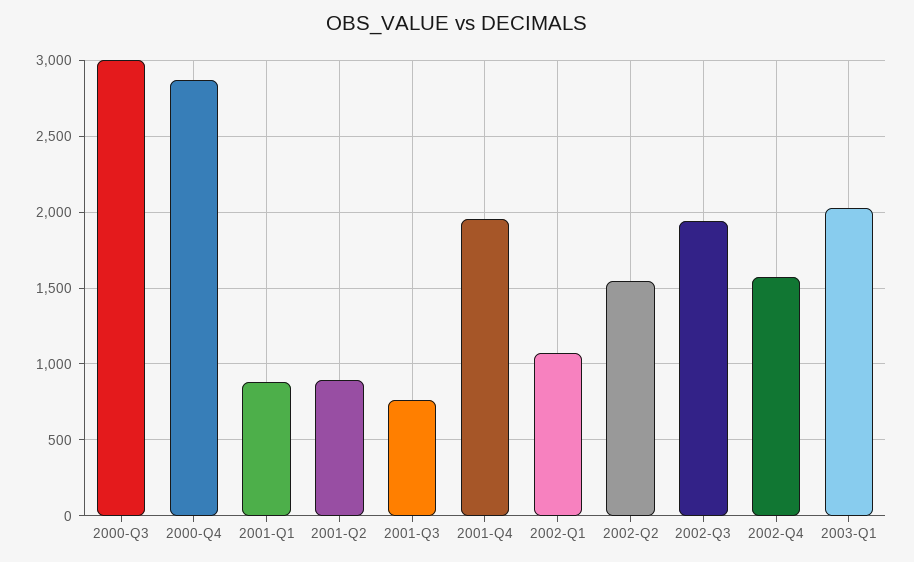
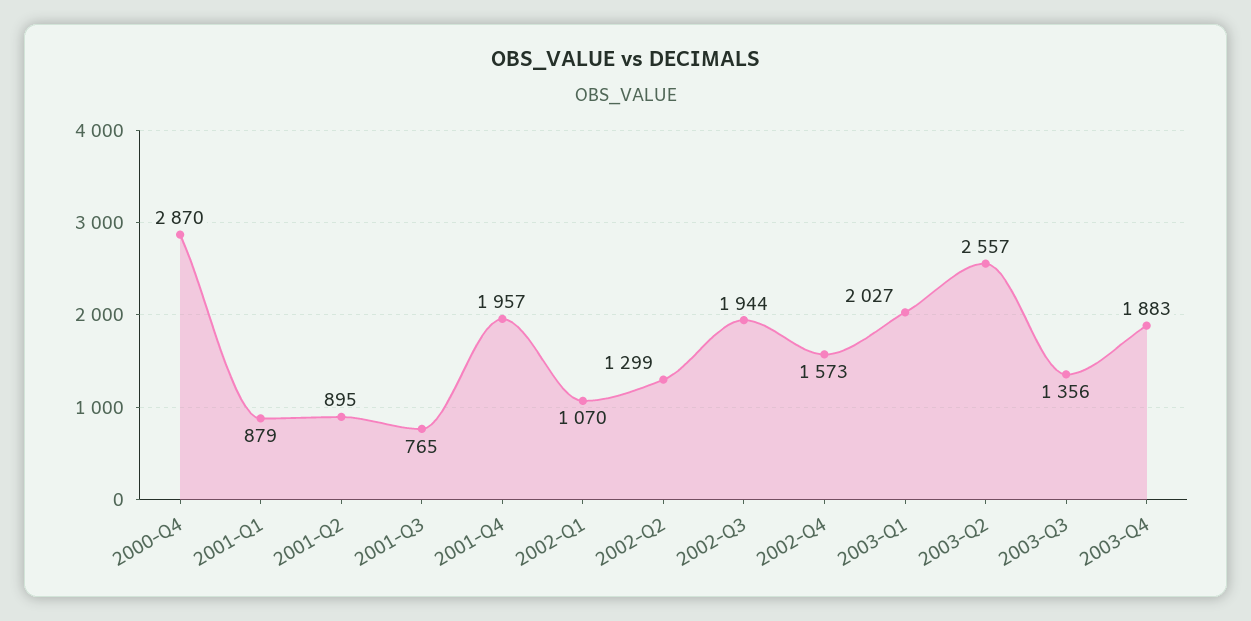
2000-Q3: 3000 -> none
2002-Q2: 1550 -> 1299
2003-Q2: none -> 2557
2003-Q3: none -> 1356
2003-Q4: none -> 1883

